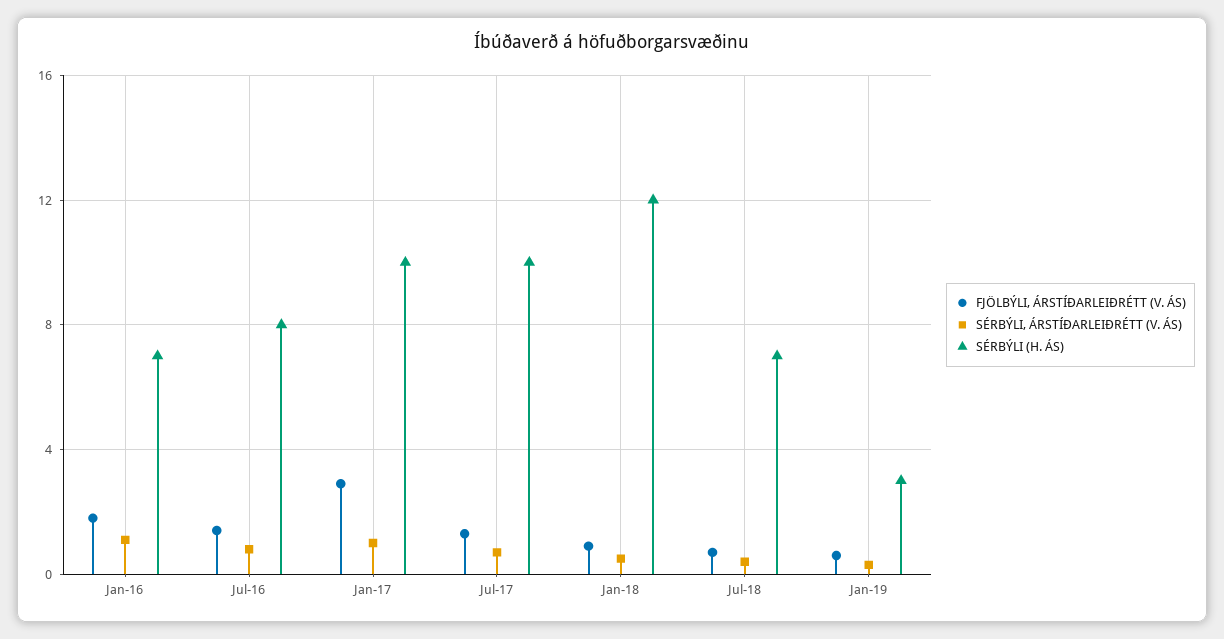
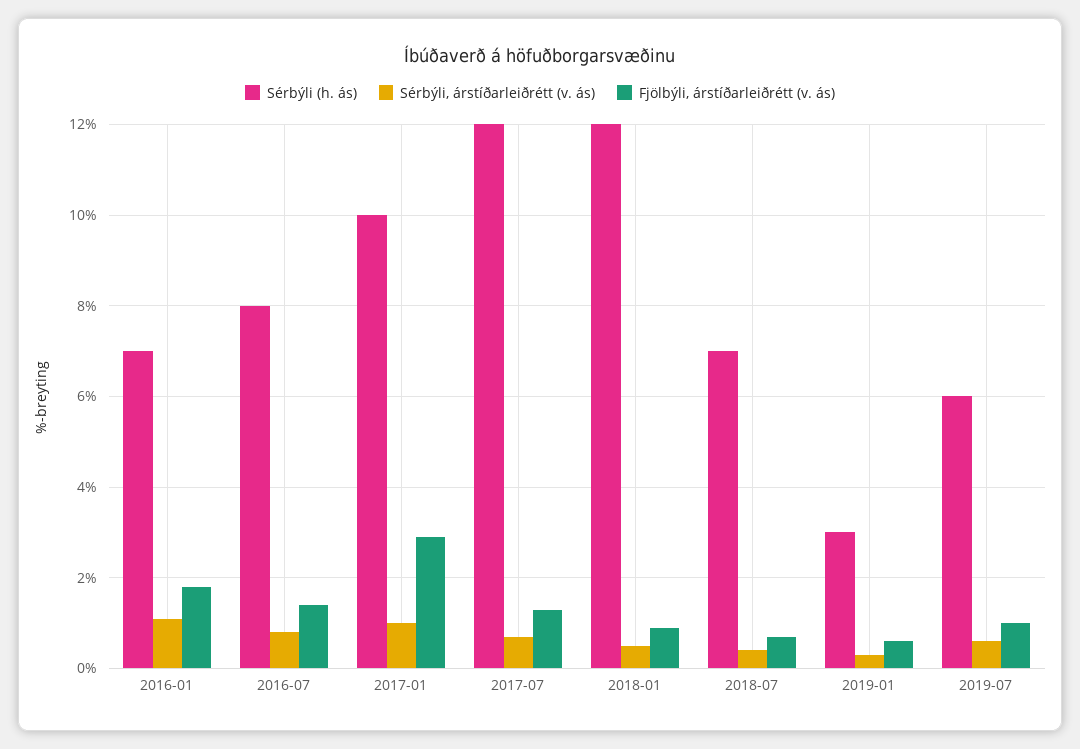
SÉRBÝLI (H. ÁS), Jul-17: 10 -> 12
SÉRBÝLI (H. ÁS), 2019-07: none -> 6
SÉRBÝLI, ÁRSTÍÐARLEIÐRÉTT (V. ÁS), 2019-07: none -> 0.5
FJÖLBÝLI, ÁRSTÍÐARLEIÐRÉTT (V. ÁS), 2019-07: none -> 1

